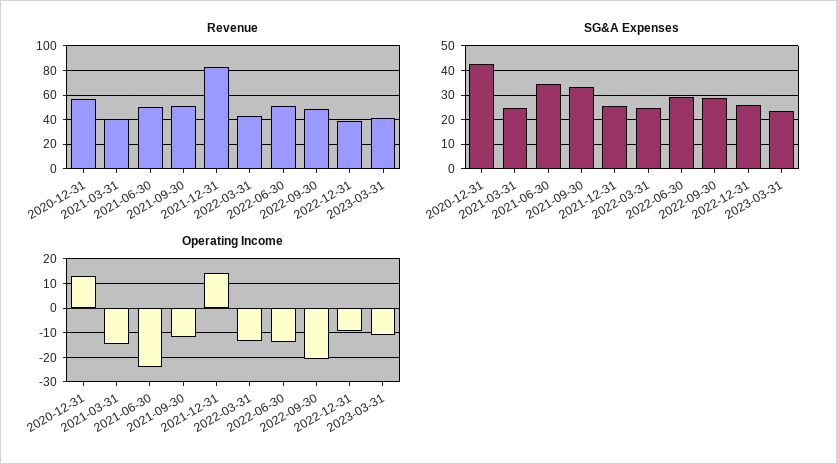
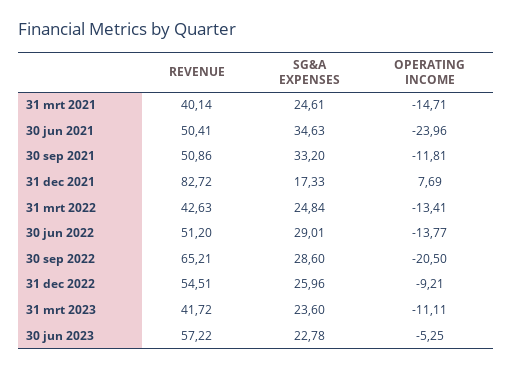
Revenue, 2020-12-31: 55 -> none
Revenue, 2022-09-30: 50 -> 65.21
Revenue, 2022-12-31: 40 -> 54.51
SG&A Expenses, 2020-12-31: 42.5 -> none
SG&A Expenses, 2021-12-31: 25 -> 17.33
Operating Income, 2020-12-31: 12.5 -> none
Operating Income, 2021-12-31: 15 -> 7.69
Revenue, 30 jun 2023: none -> 57.22
SG&A Expenses, 30 jun 2023: none -> 22.78
Operating Income, 30 jun 2023: none -> -5.25

